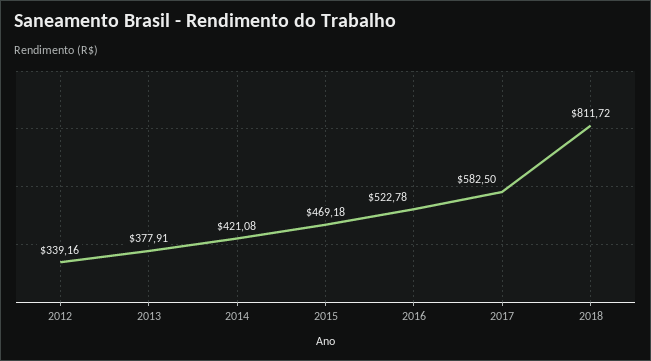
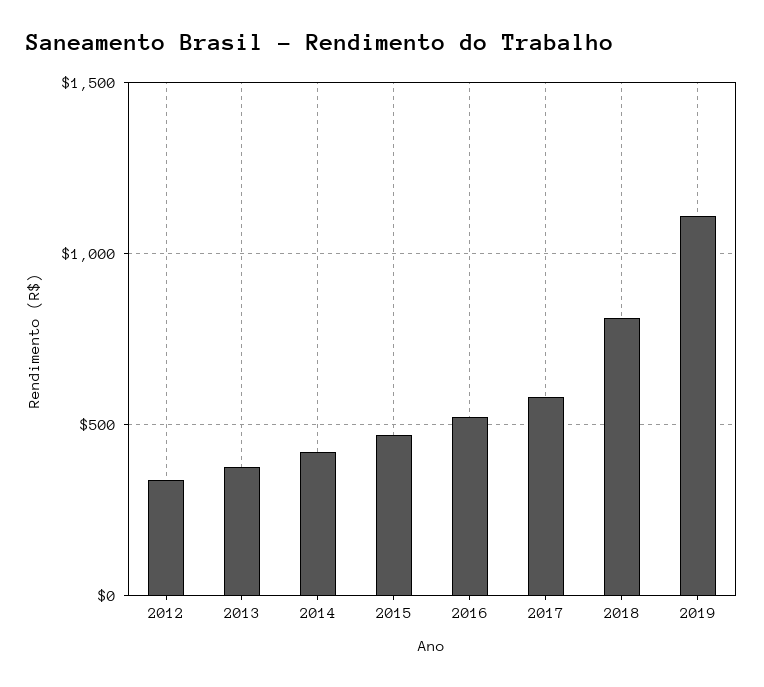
2019: none -> 1100

